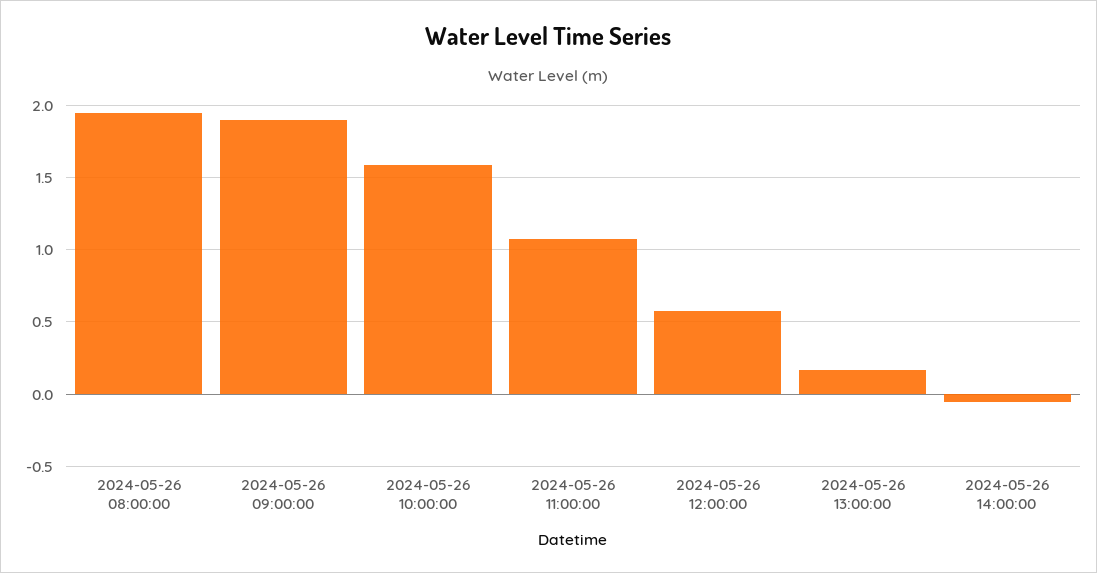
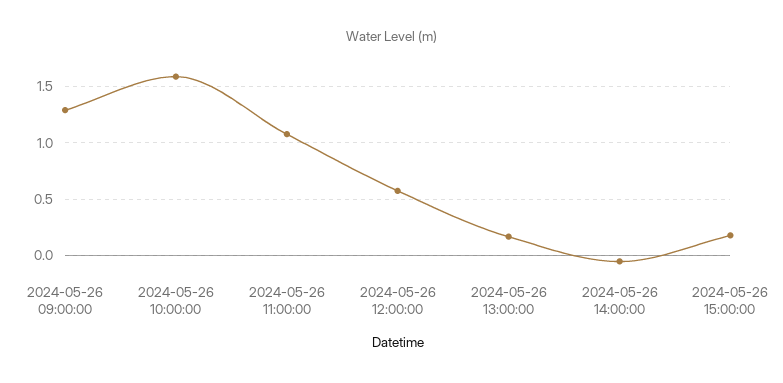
2024-05-26 08:00:00: 1.95 -> none
2024-05-26 09:00:00: 1.9 -> 1.3
2024-05-26 15:00:00: none -> 0.2

